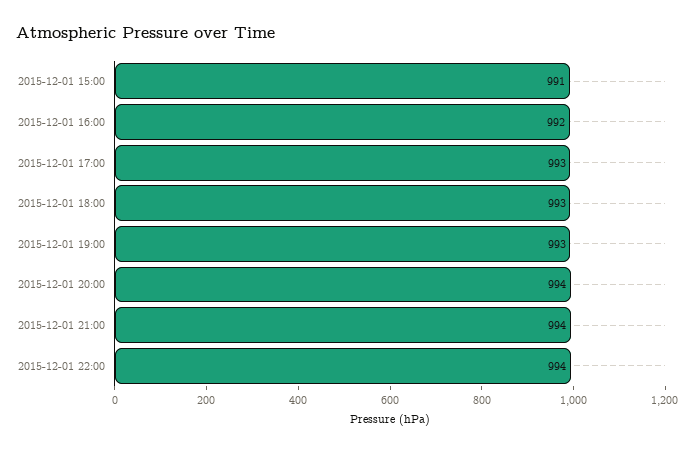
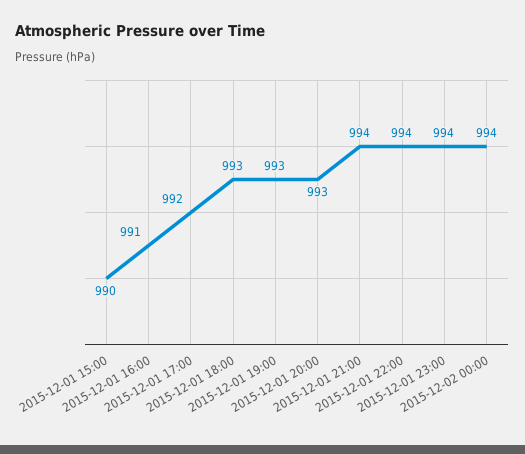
2015-12-01 15:00: 991 -> 990
2015-12-01 16:00: 992 -> 991
2015-12-01 17:00: 993 -> 992
2015-12-01 20:00: 994 -> 993
2015-12-01 23:00: none -> 994
2015-12-02 00:00: none -> 994

